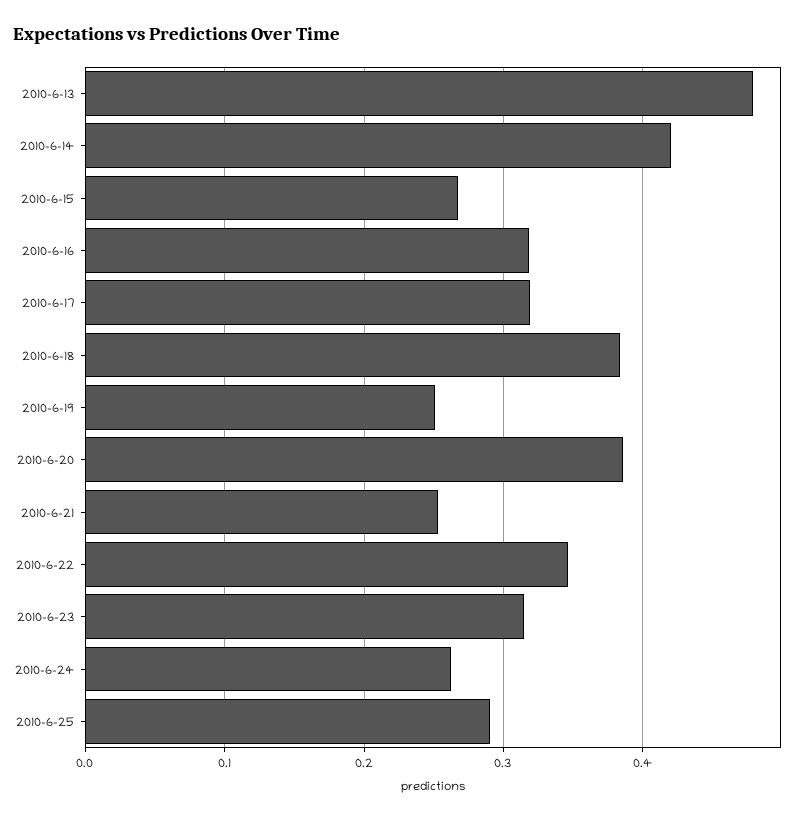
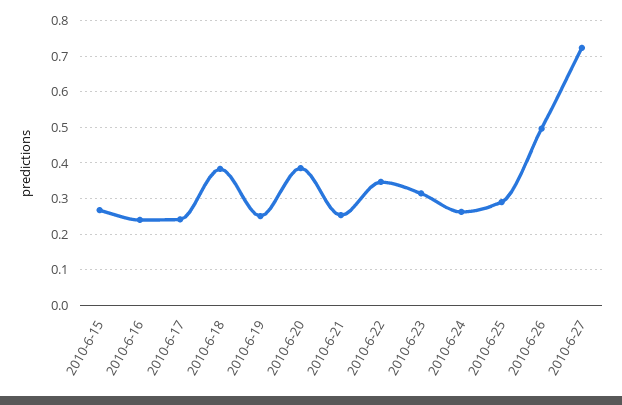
2010-6-13: 0.48 -> none
2010-6-14: 0.42 -> none
2010-6-16: 0.32 -> 0.24
2010-6-17: 0.32 -> 0.24
2010-6-26: none -> 0.5
2010-6-27: none -> 0.72

